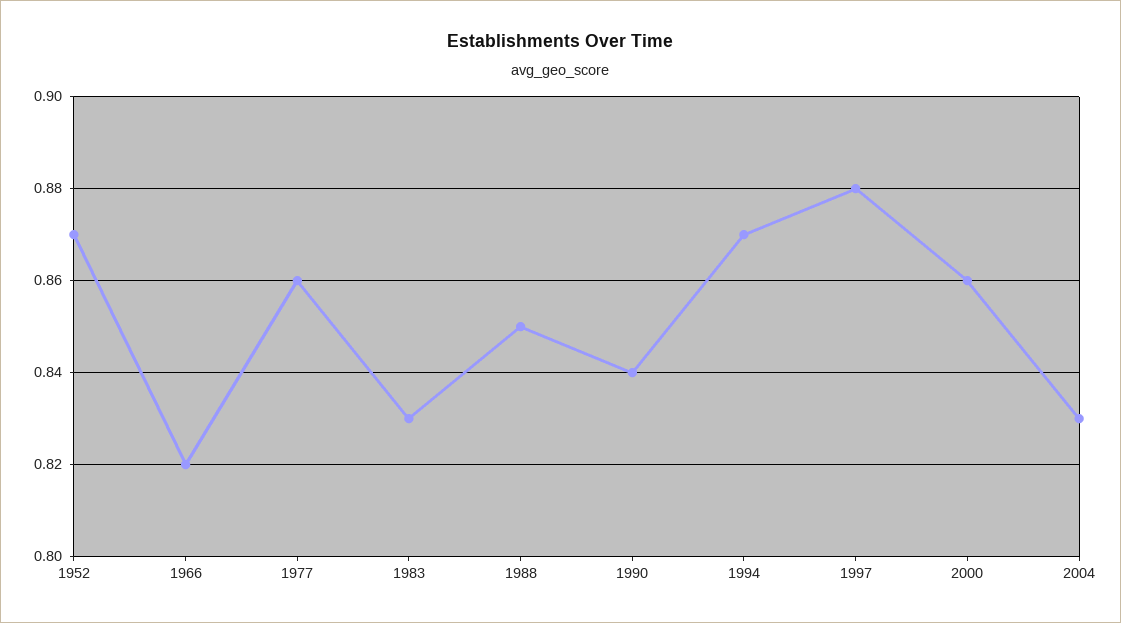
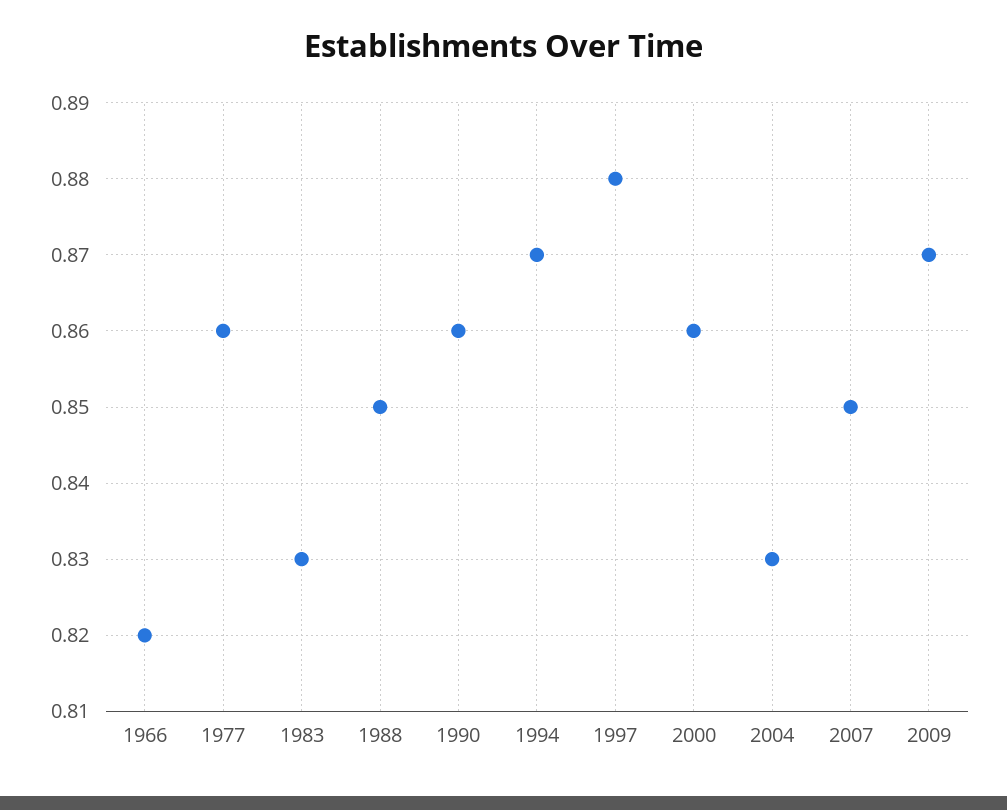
1952: 0.87 -> none
1990: 0.84 -> 0.86
2007: none -> 0.85
2009: none -> 0.87

